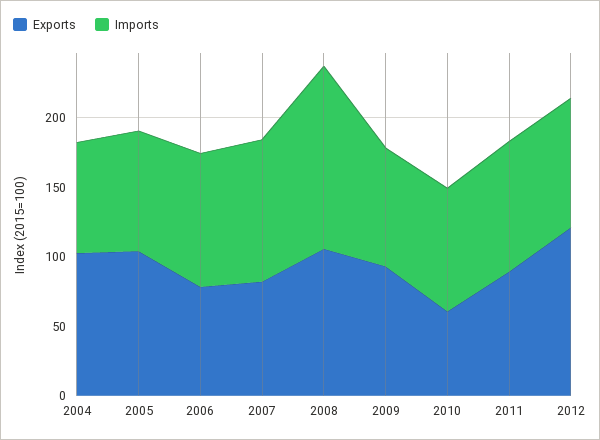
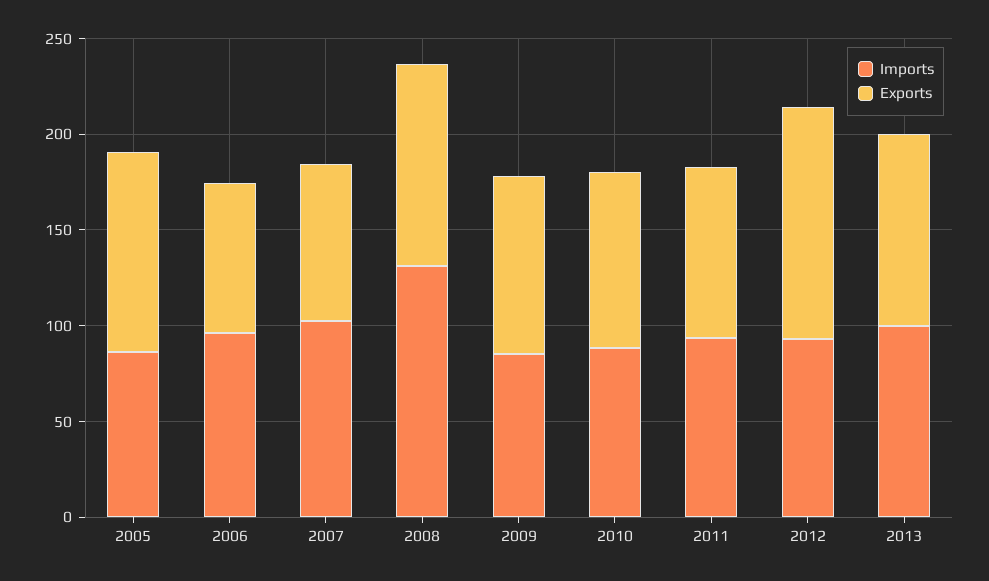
Exports, 2004: 100 -> none
Imports, 2004: 80 -> none
Exports, 2010: 60 -> 90
Imports, 2013: none -> 100
Exports, 2013: none -> 100

